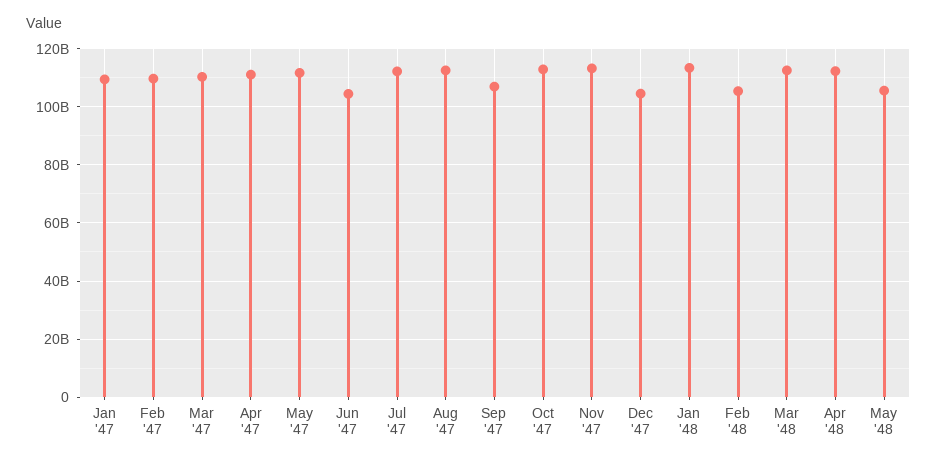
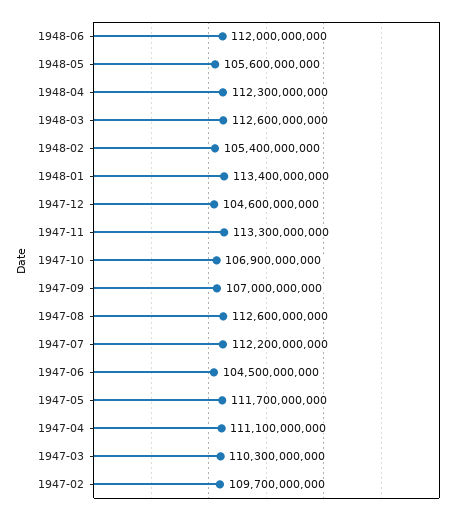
Jan '47: 110000000000 -> none
Oct '47: 112500000000 -> 106900000000
1948-06: none -> 112000000000

